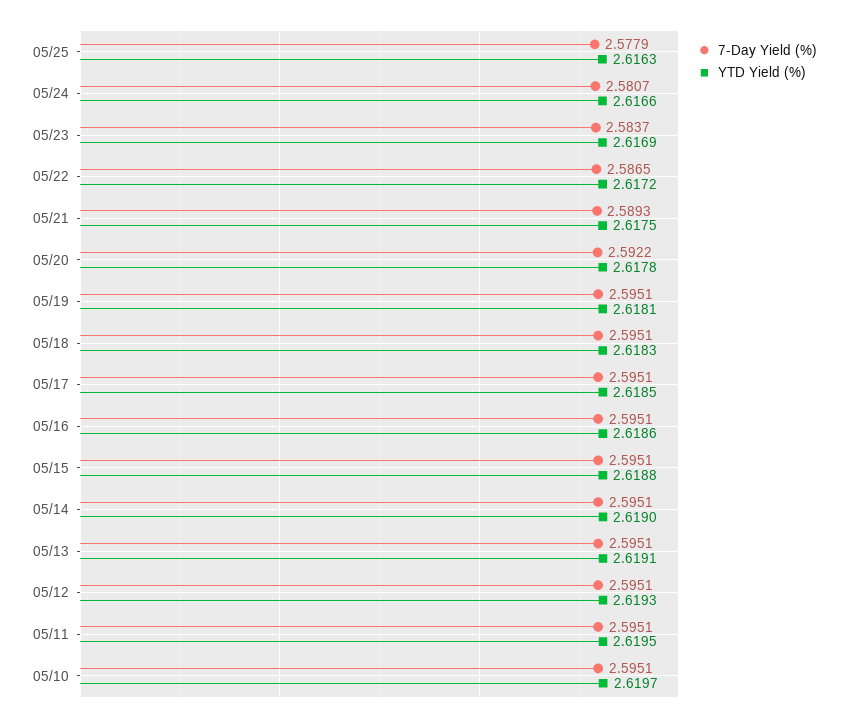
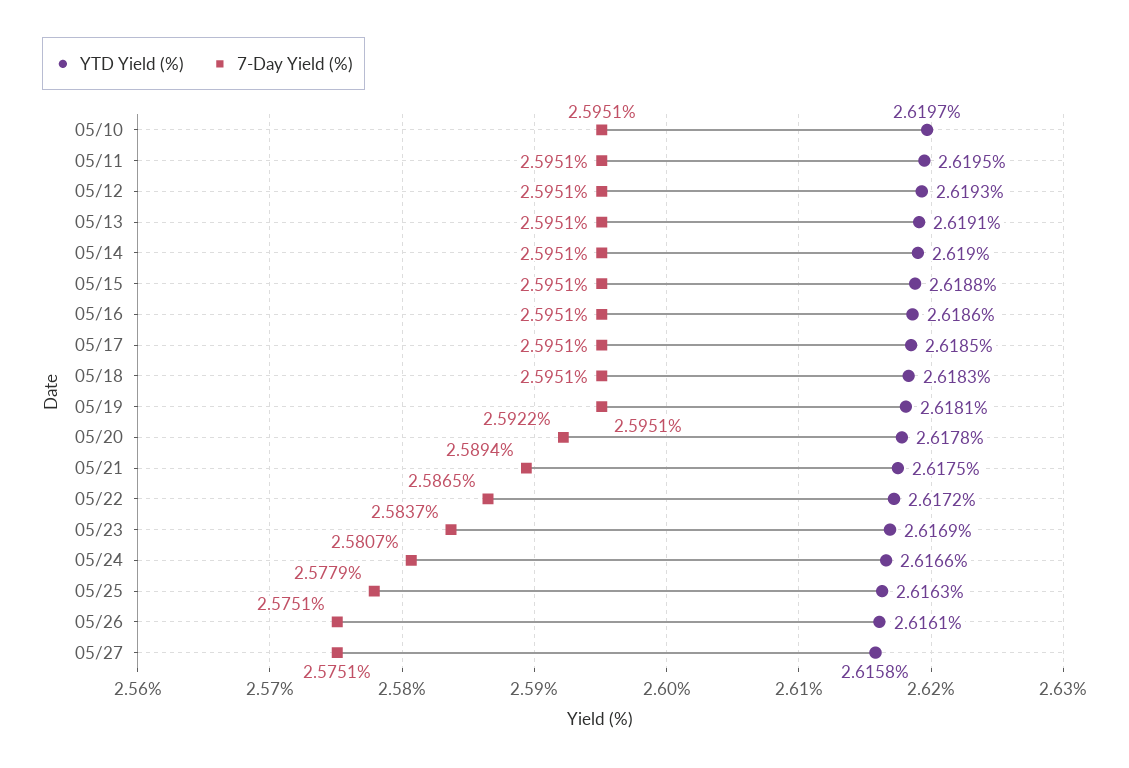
7-Day Yield (%), 05/21: 2.5893 -> 2.5894
YTD Yield (%), 05/26: none -> 2.6161
7-Day Yield (%), 05/26: none -> 2.5751
YTD Yield (%), 05/27: none -> 2.6158
7-Day Yield (%), 05/27: none -> 2.5751

